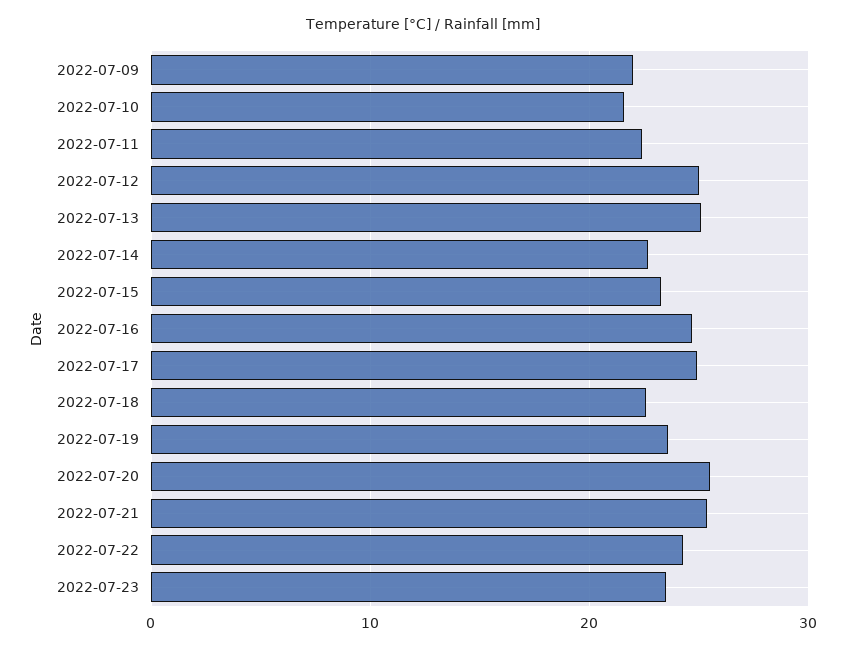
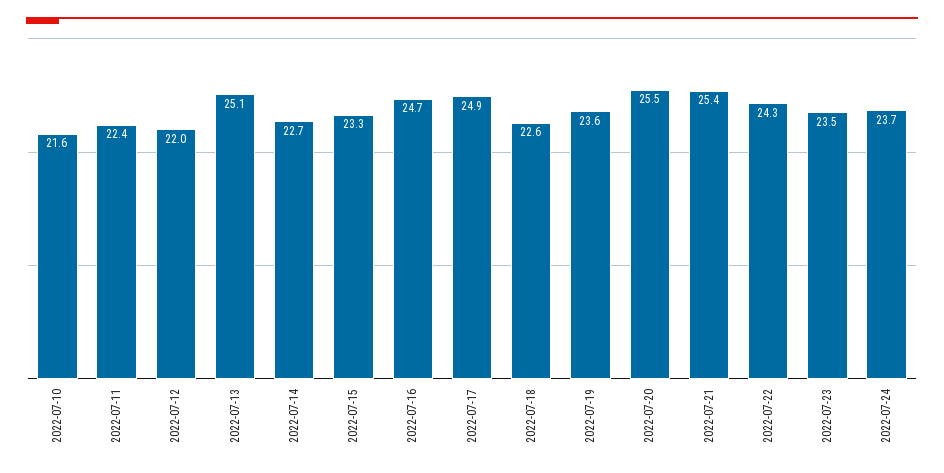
2022-07-09: 22 -> none
2022-07-12: 25 -> 22
2022-07-24: none -> 23.7

